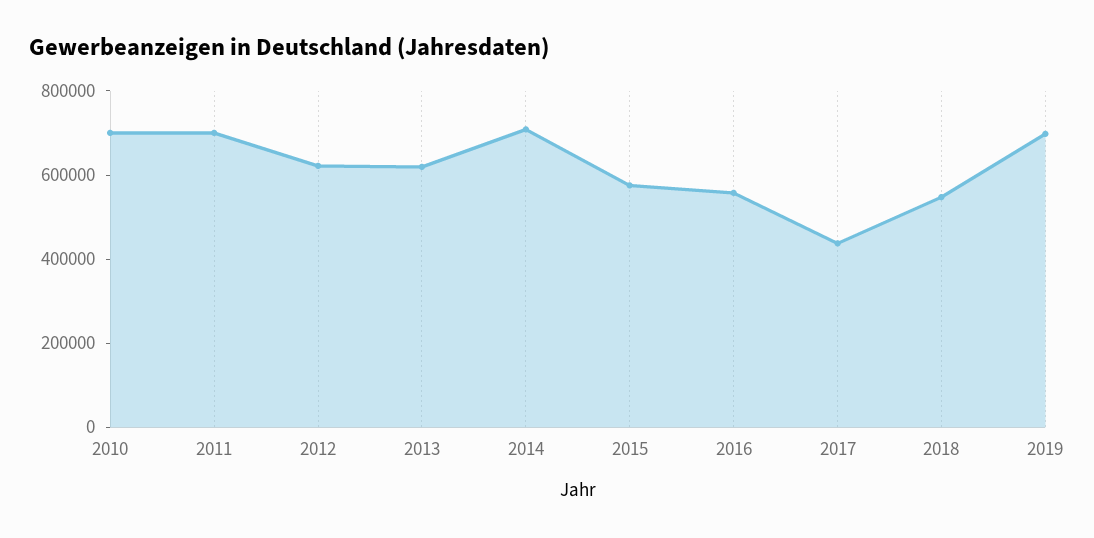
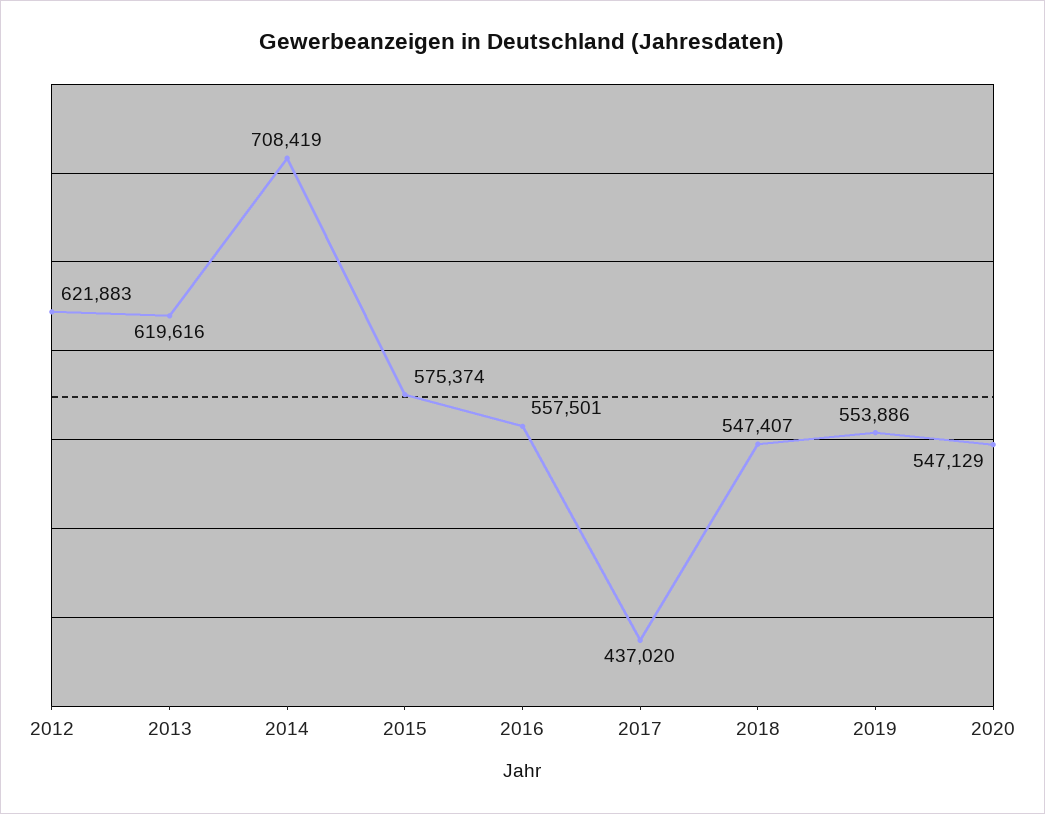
2010: 700000 -> none
2011: 700000 -> none
2019: 700000 -> 553886
2020: none -> 547129

